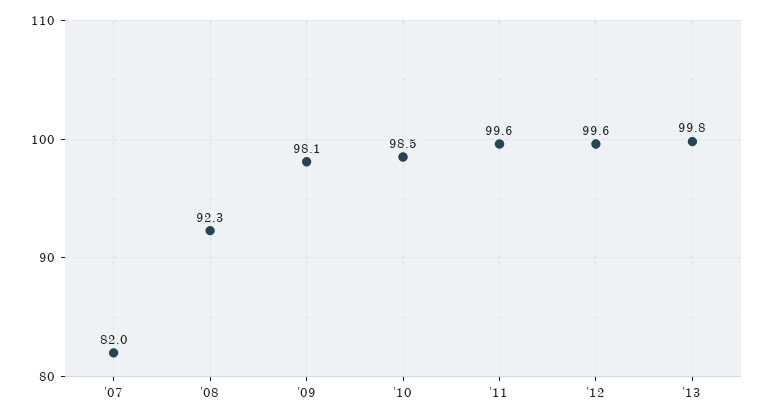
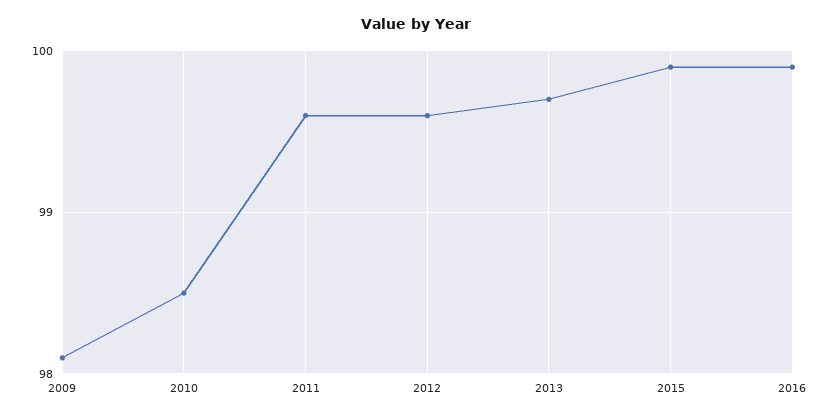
'07: 82 -> none
'08: 92.3 -> none
'13: 99.8 -> 99.7
2015: none -> 99.9
2016: none -> 99.9

